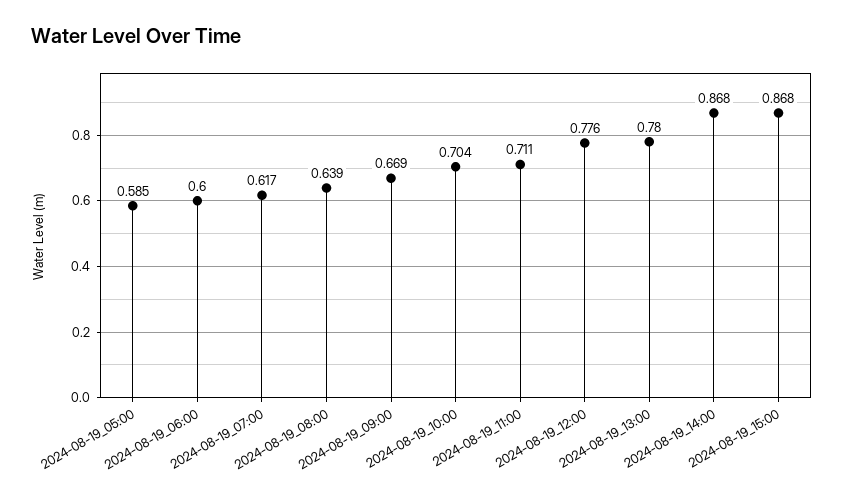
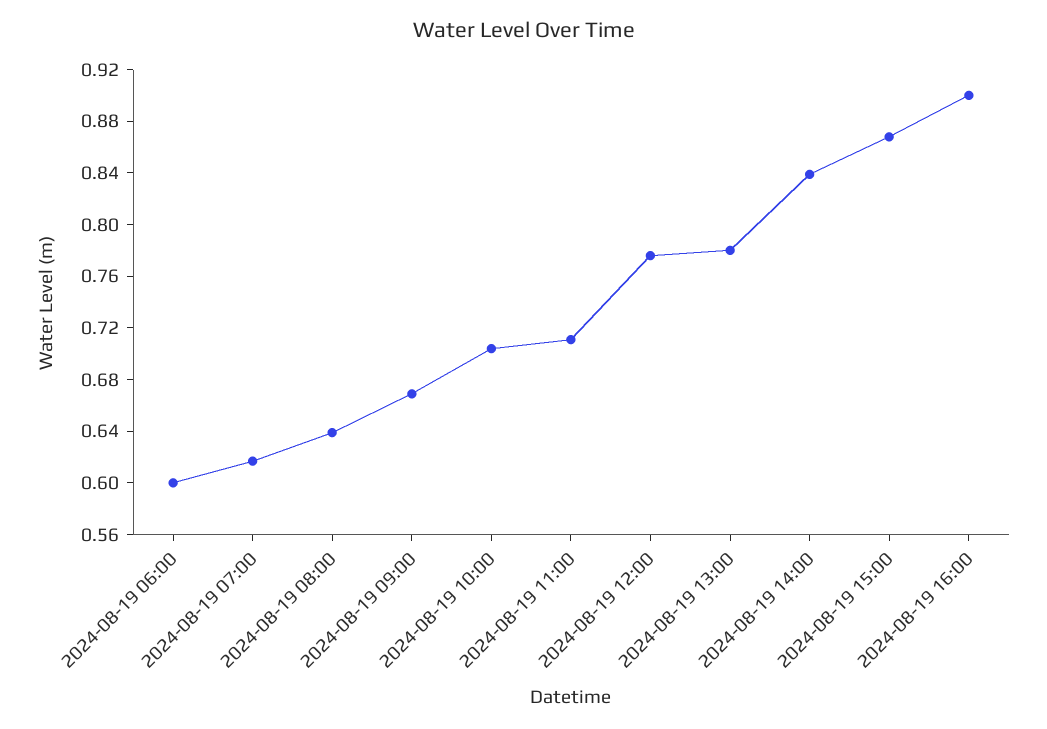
2024-08-19_05:00: 0.585 -> none
2024-08-19_14:00: 0.868 -> 0.84
2024-08-19 16:00: none -> 0.9

